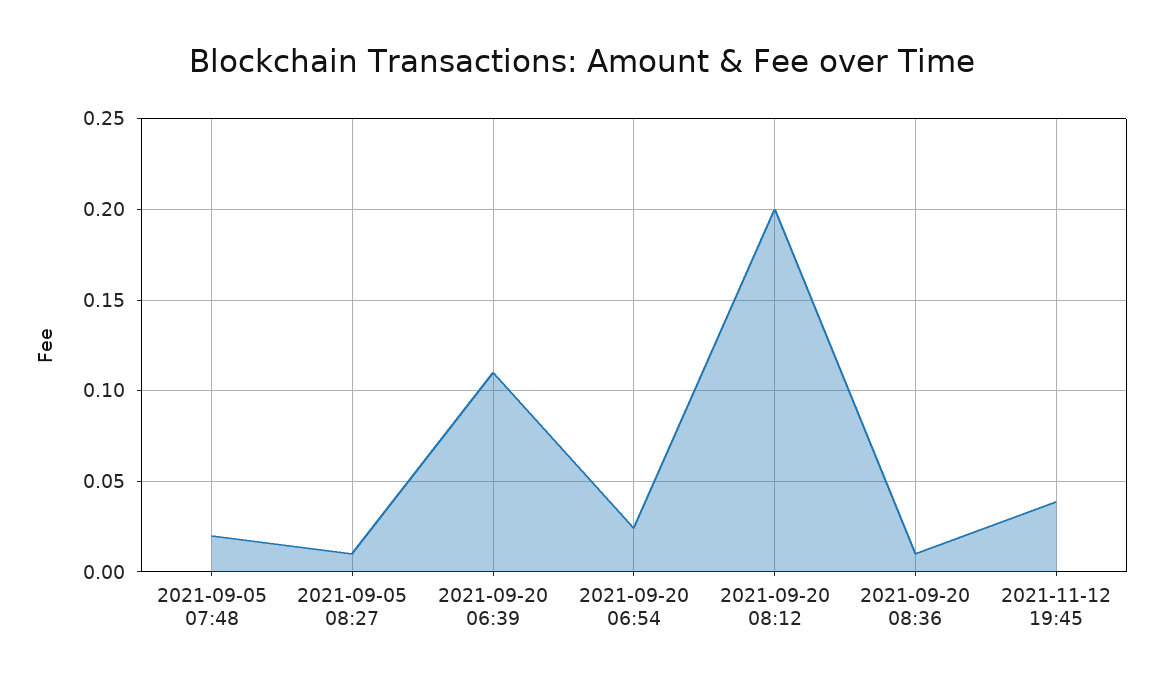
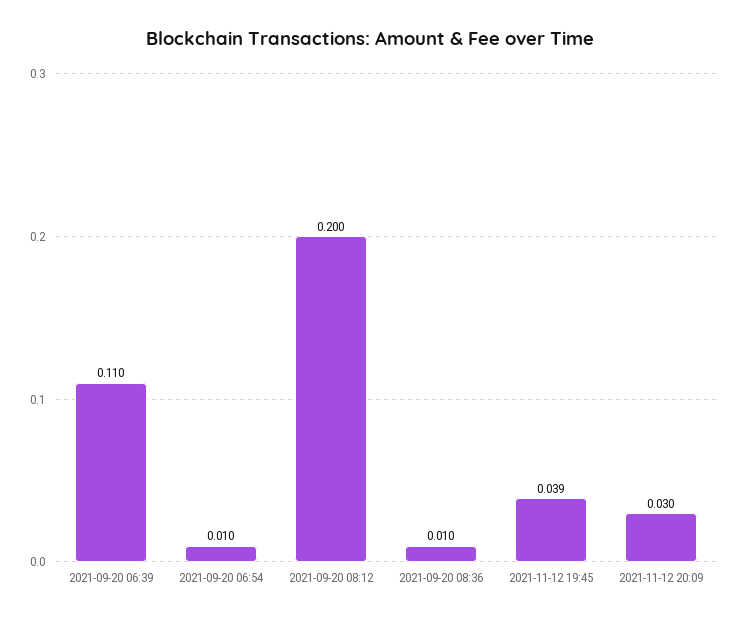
2021-09-05 07:48: 0.02 -> none
2021-09-05 08:27: 0.01 -> none
2021-09-20 06:54: 0.025 -> 0.01
2021-11-12 20:09: none -> 0.03

